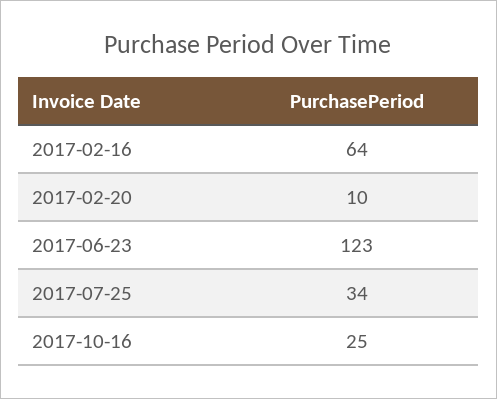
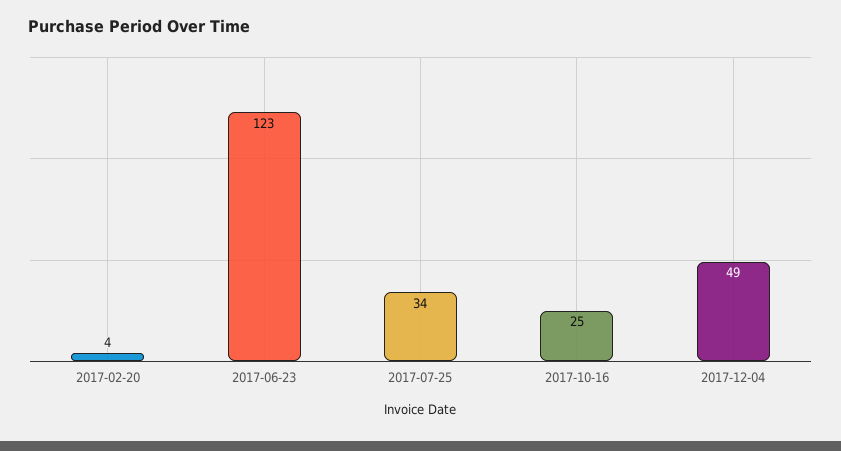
2017-02-16: 64 -> none
2017-02-20: 10 -> 4
2017-12-04: none -> 49

